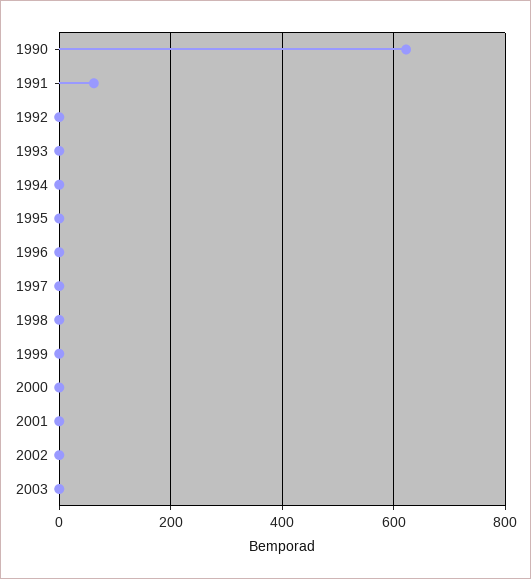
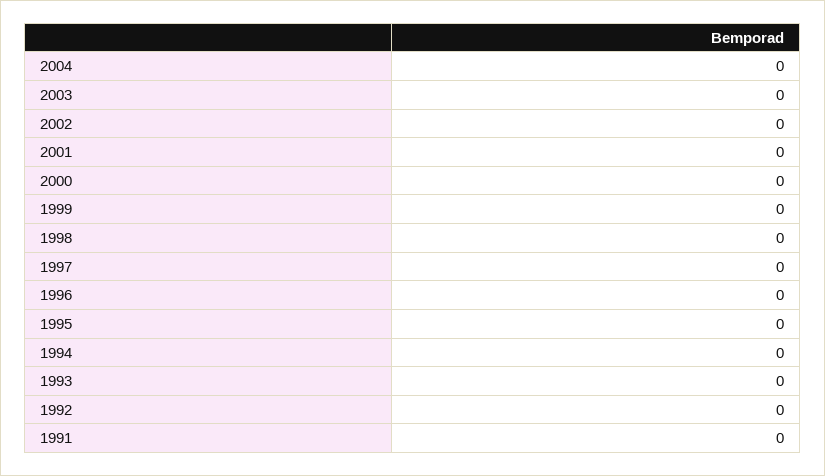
1990: 620 -> none
1991: 60 -> 0
2004: none -> 0

